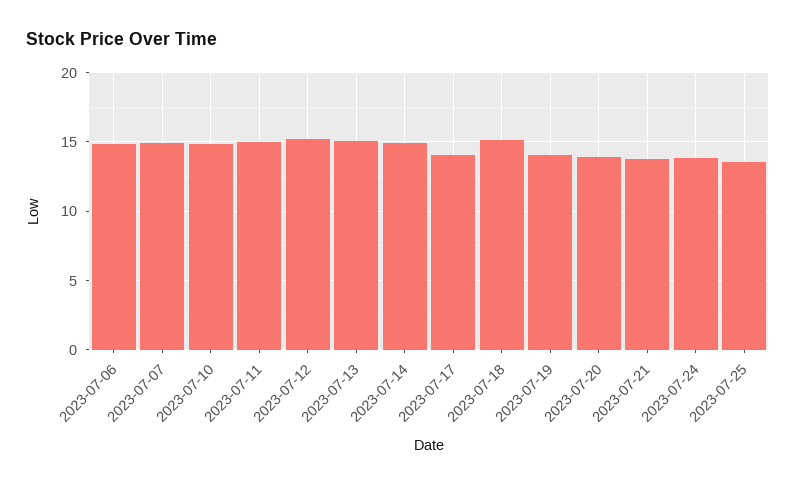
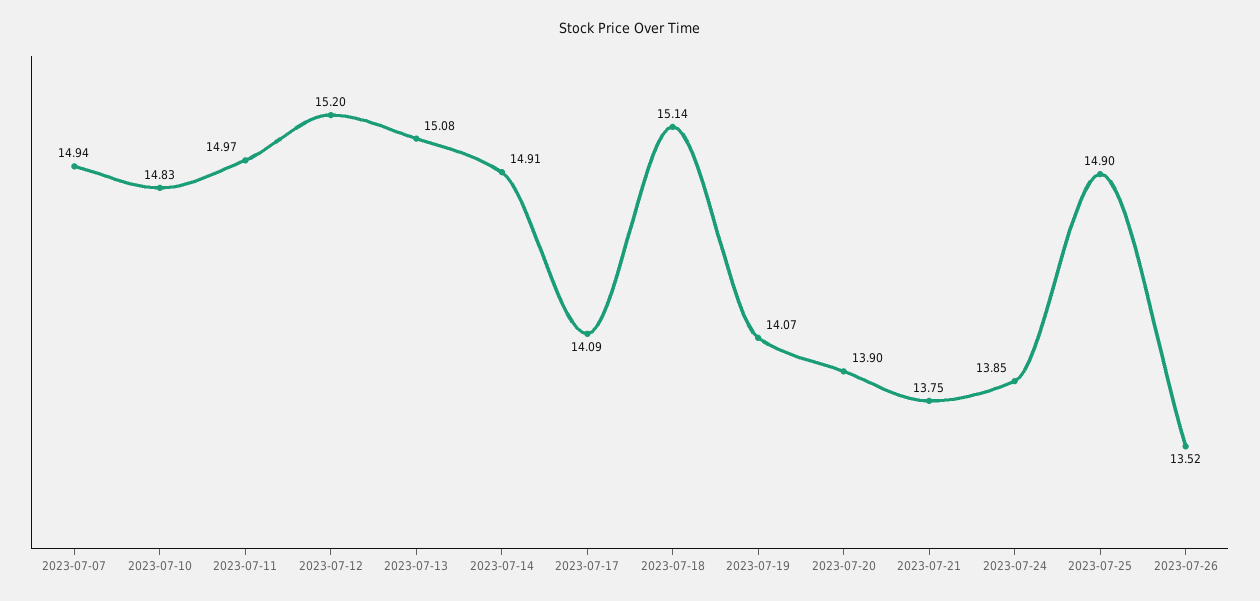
2023-07-06: 15 -> none
2023-07-25: 13.5 -> 14.9
2023-07-26: none -> 13.52

